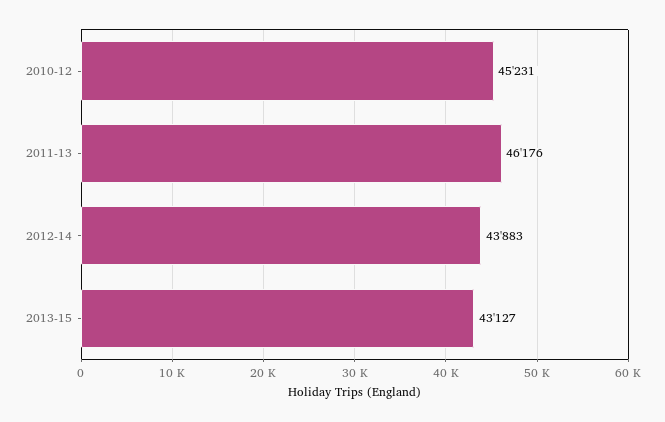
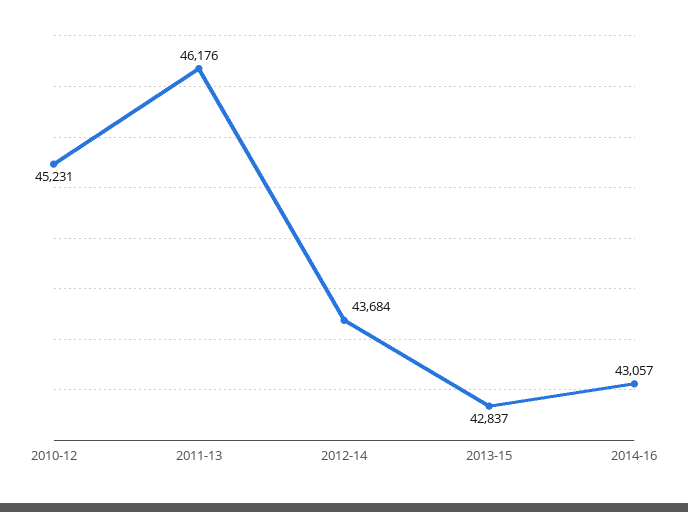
2012-14: 43883 -> 43684
2013-15: 43127 -> 42837
2014-16: none -> 43057

